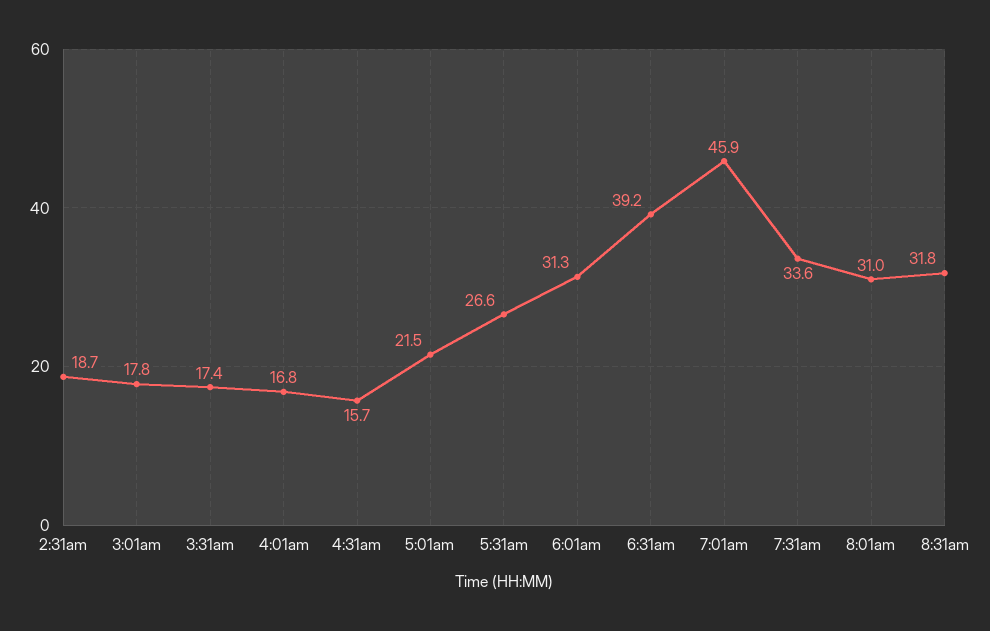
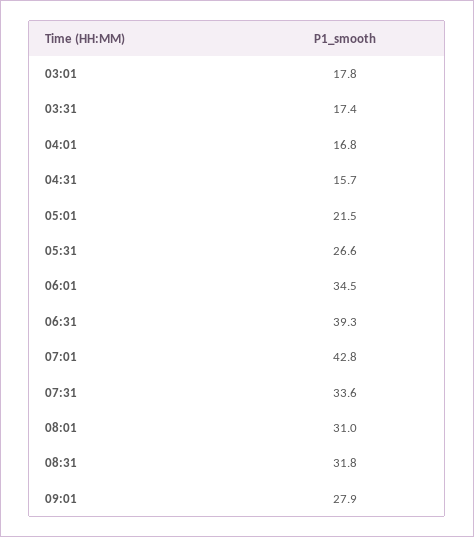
2:31am: 18.7 -> none
6:01am: 31.3 -> 34.5
6:31am: 39.2 -> 39.3
7:01am: 45.9 -> 42.8
09:01: none -> 27.9

